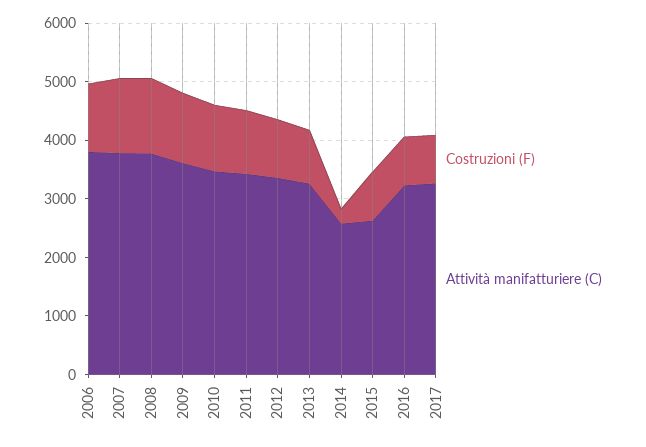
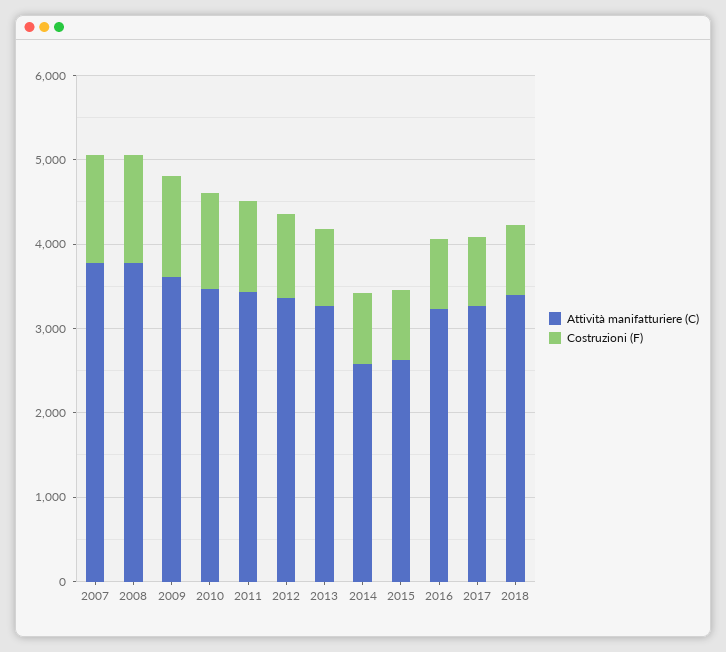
Costruzioni (F), 2006: 1200 -> none
Attività manifatturiere (C), 2006: 3800 -> none
Costruzioni (F), 2014: 200 -> 800
Attività manifatturiere (C), 2018: none -> 3400
Costruzioni (F), 2018: none -> 800

